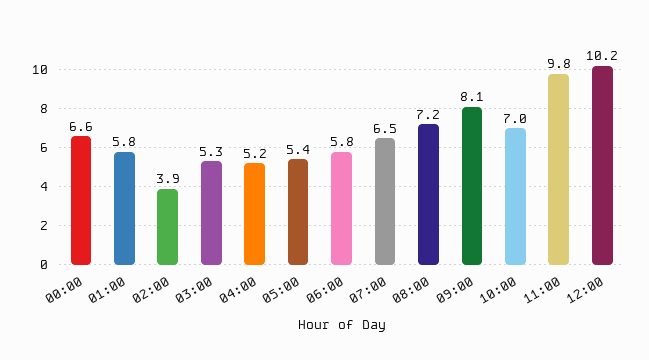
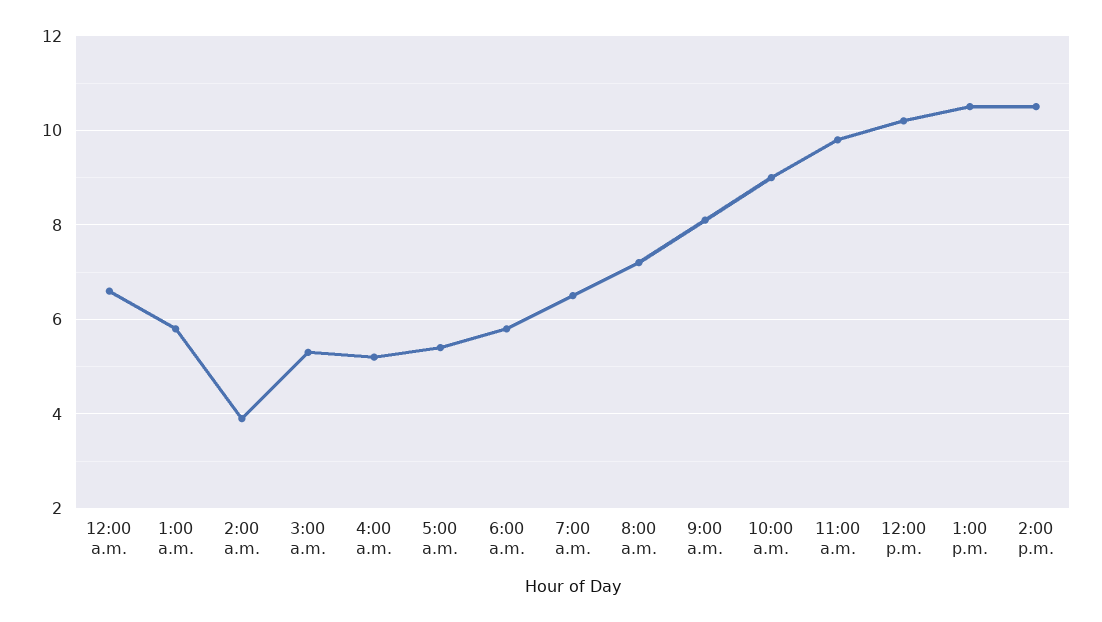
10:00: 7 -> 9
1:00 p.m.: none -> 10.5
2:00 p.m.: none -> 10.5

